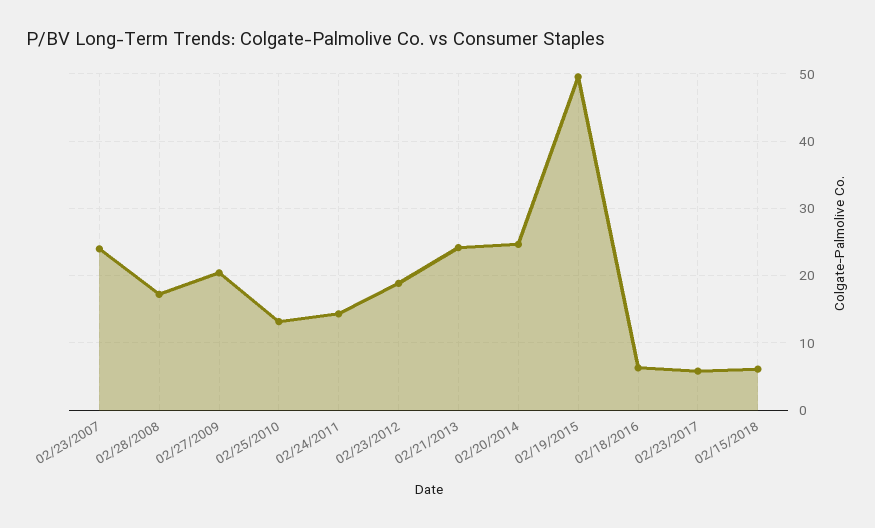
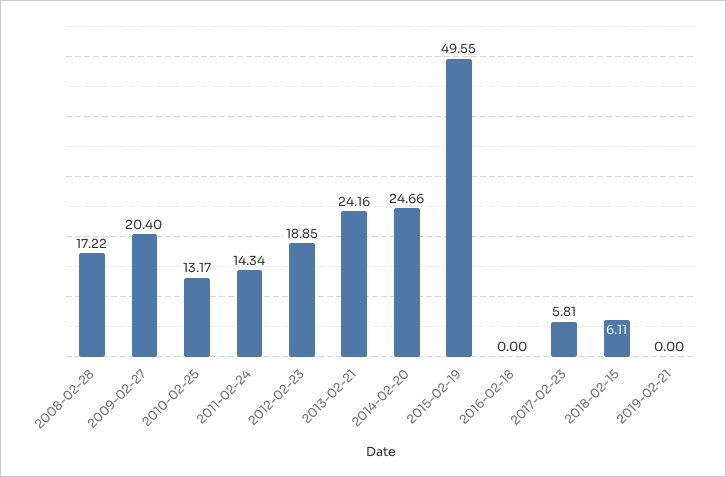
02/23/2007: 24 -> none
02/18/2016: 6 -> 0
2019-02-21: none -> 0

